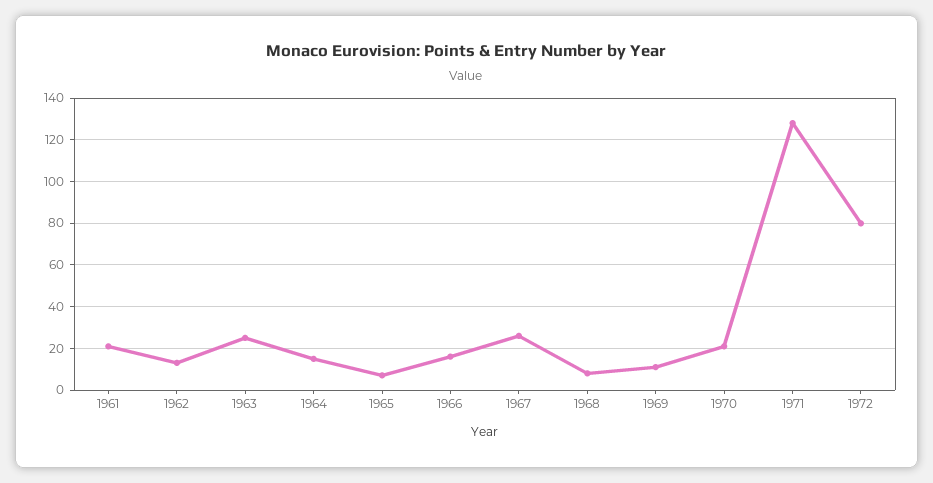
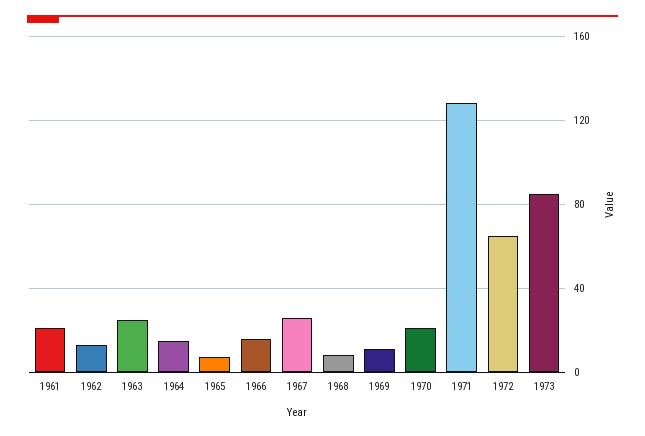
1972: 80 -> 65
1973: none -> 85

